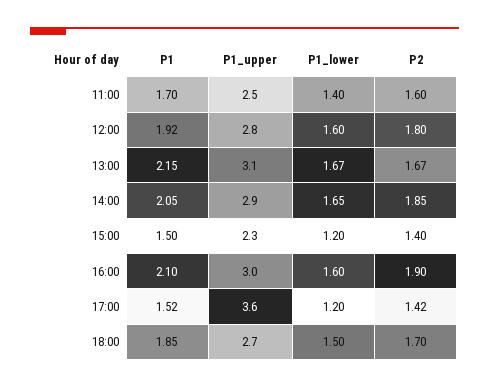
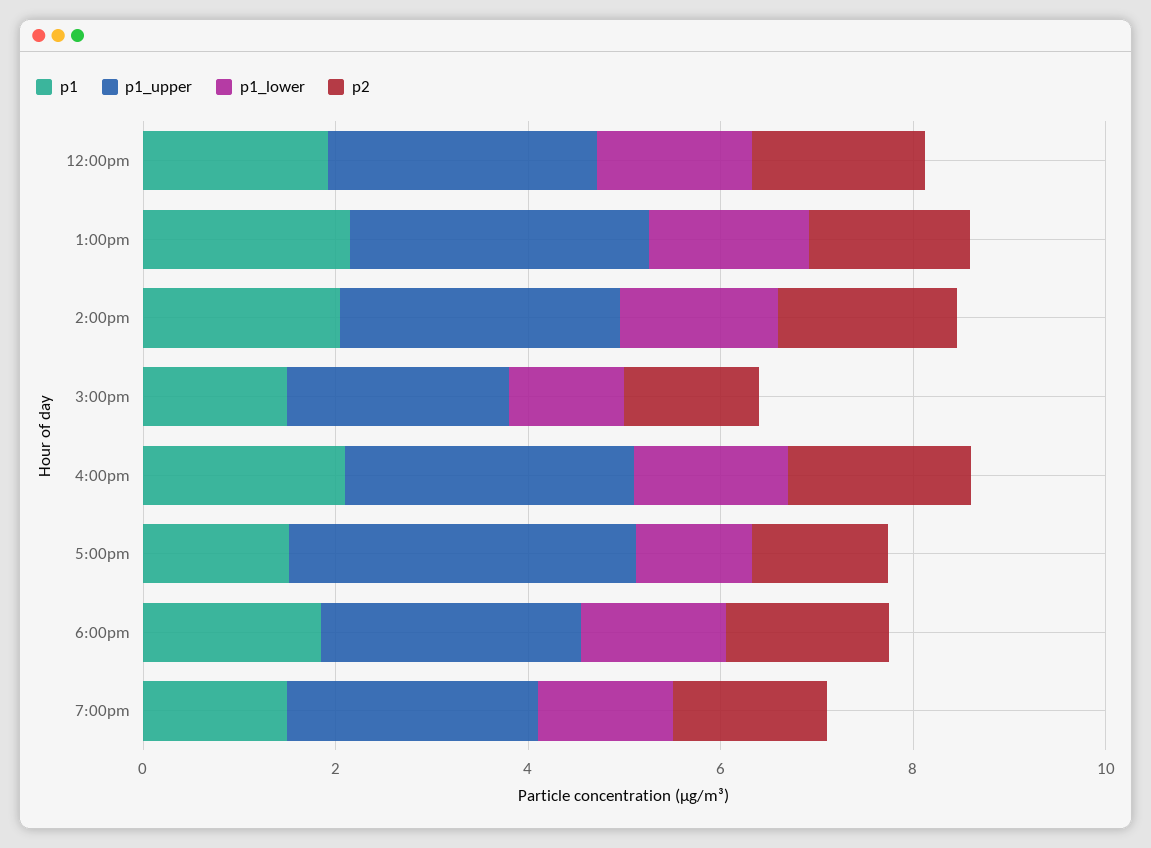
P1, 11:00: 1.7 -> none
P1_upper, 11:00: 2.5 -> none
P1_lower, 11:00: 1.4 -> none
P2, 11:00: 1.6 -> none
P1, 7:00pm: none -> 1.5
P1_upper, 7:00pm: none -> 2.5
P1_lower, 7:00pm: none -> 1.5
P2, 7:00pm: none -> 1.5

